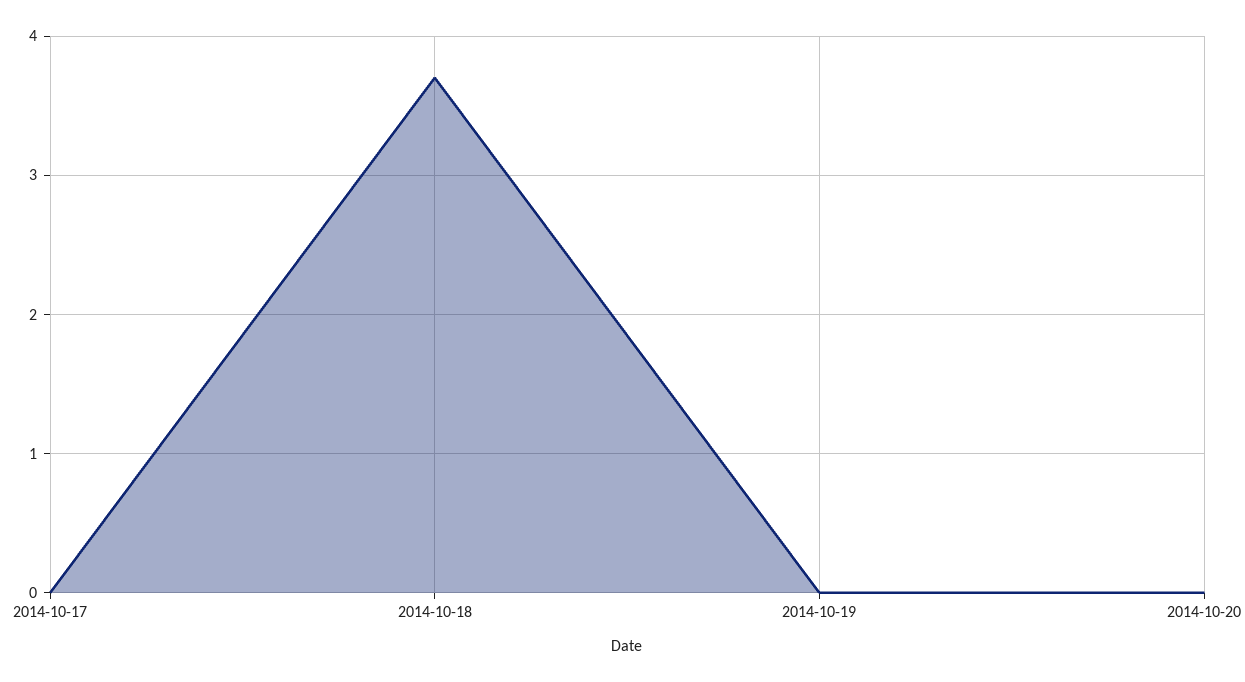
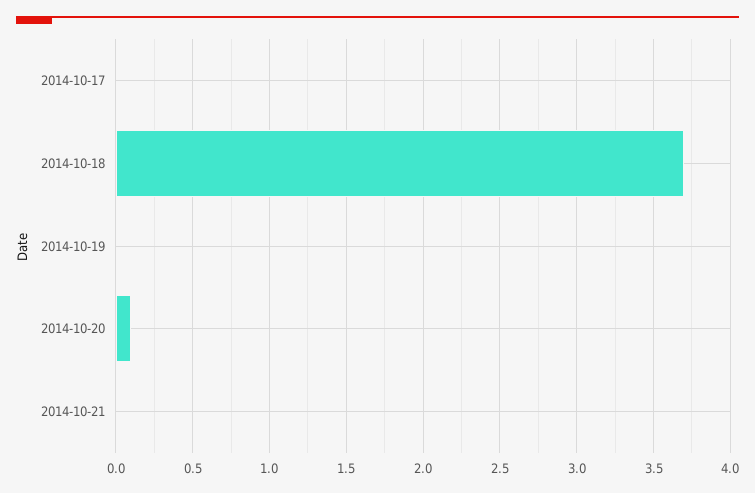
2014-10-20: 0 -> 0.1
2014-10-21: none -> 0

